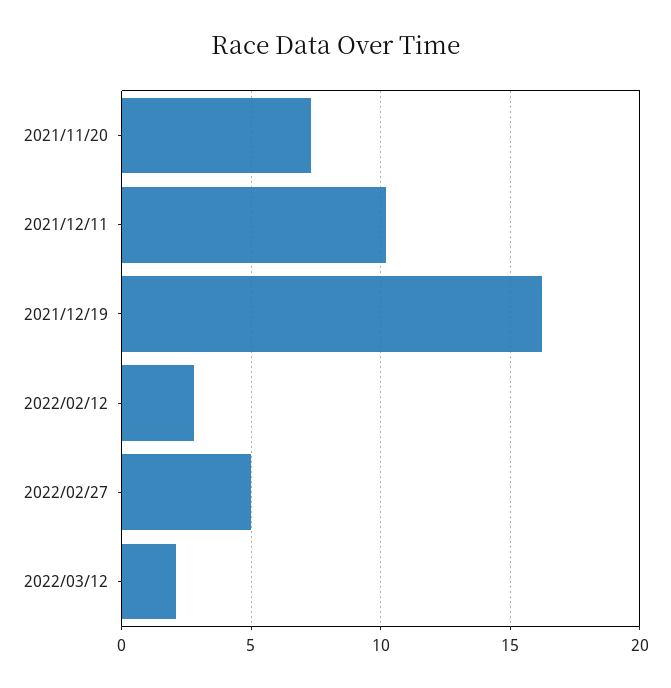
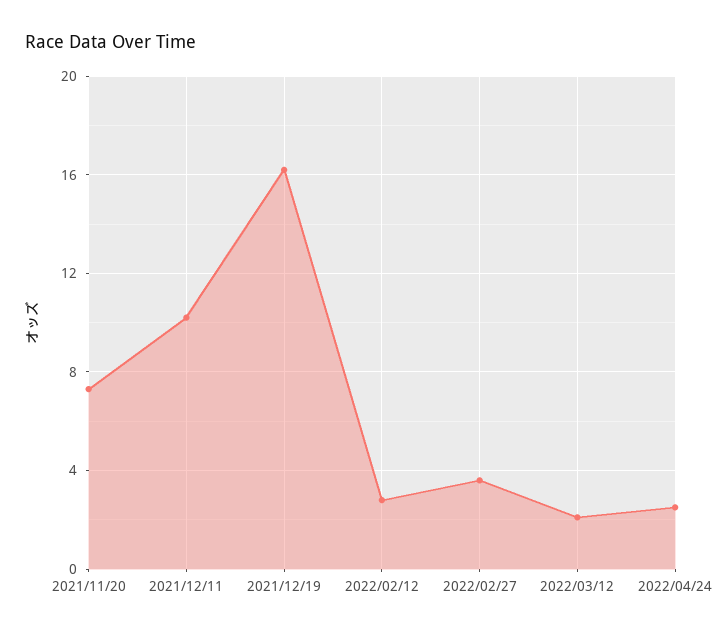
2022/02/27: 5 -> 3.5
2022/04/24: none -> 2.5

